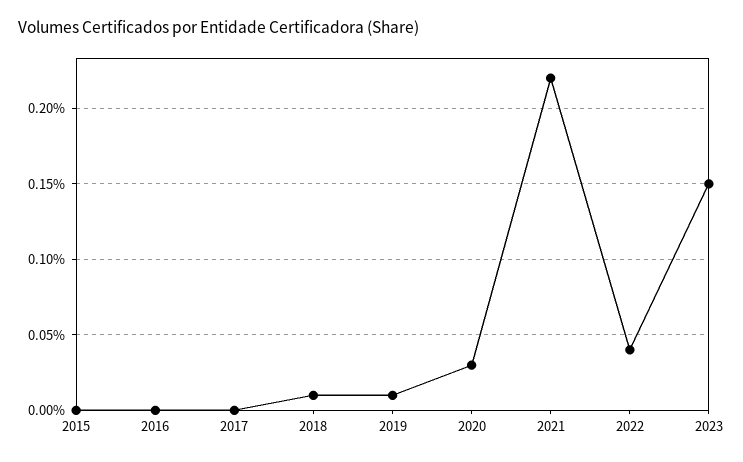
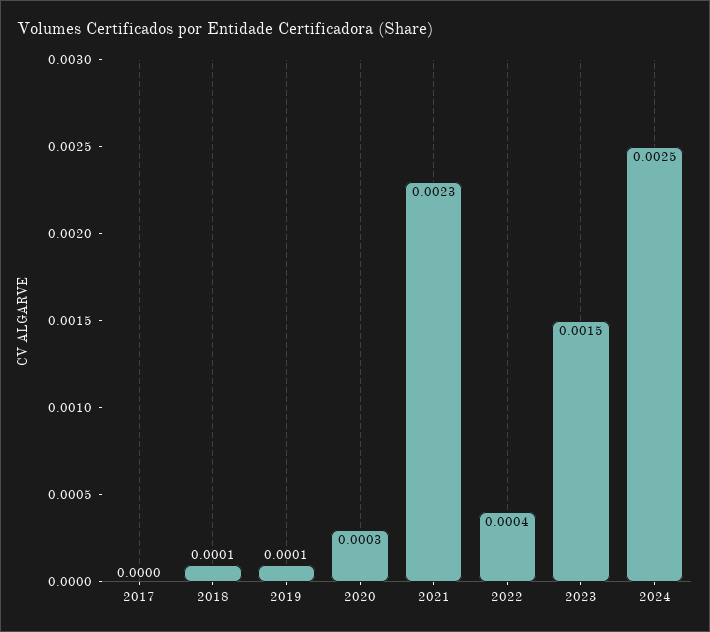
2015: 0 -> none
2016: 0 -> none
2021: 0.0022 -> 0.0023
2024: none -> 0.0025

